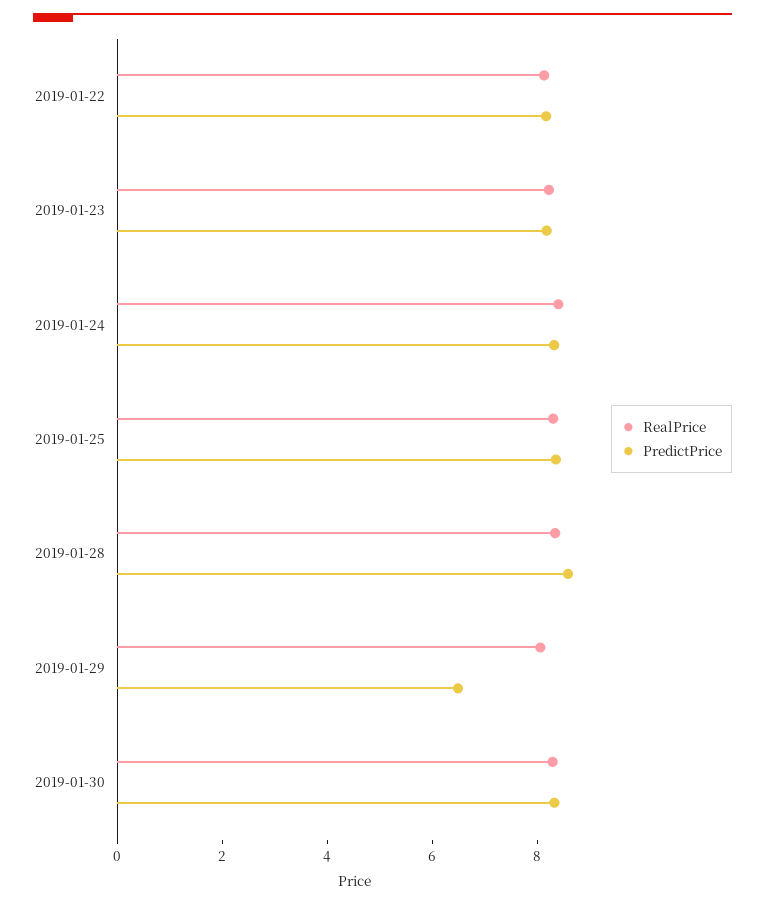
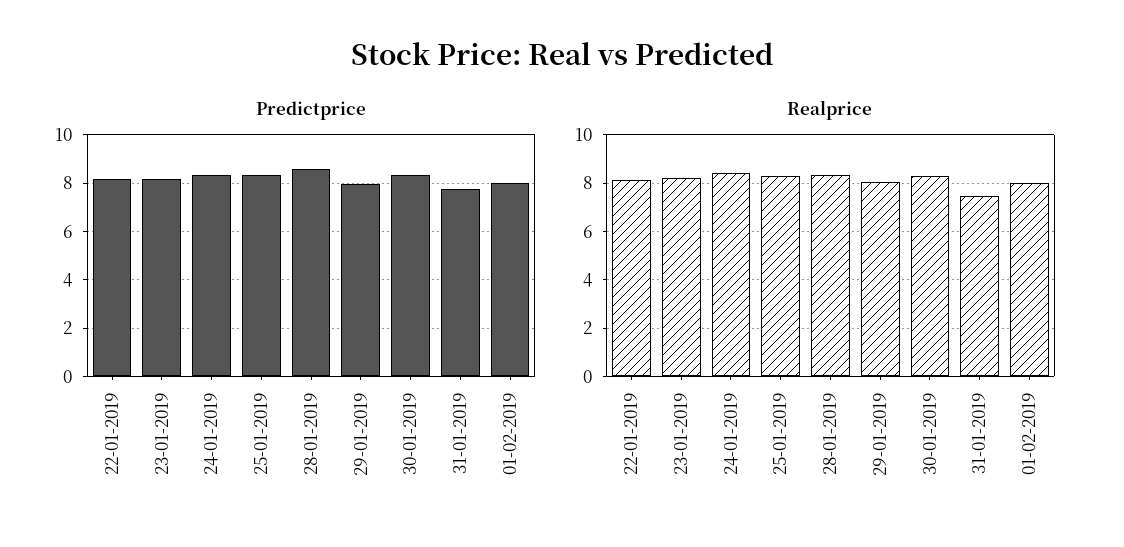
PredictPrice, 2019-01-29: 6.5 -> 8
PredictPrice, 31-01-2019: none -> 7.75
PredictPrice, 01-02-2019: none -> 8
RealPrice, 31-01-2019: none -> 7.5
RealPrice, 01-02-2019: none -> 8

